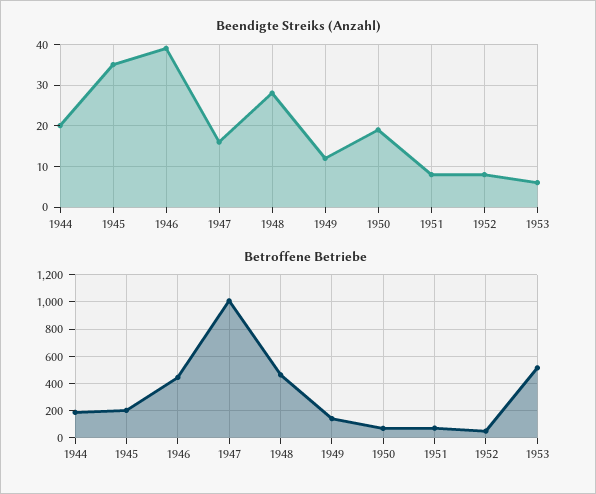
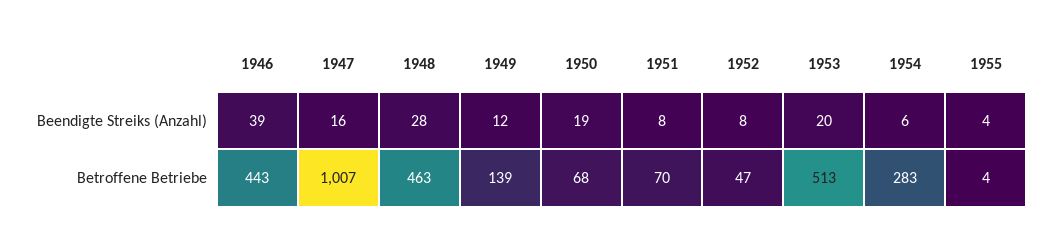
Beendigte Streiks (Anzahl), 1944: 20 -> none
Beendigte Streiks (Anzahl), 1945: 35 -> none
Beendigte Streiks (Anzahl), 1953: 5 -> 20
Betroffene Betriebe, 1944: 200 -> none
Betroffene Betriebe, 1945: 200 -> none
Beendigte Streiks (Anzahl), 1954: none -> 6
Beendigte Streiks (Anzahl), 1955: none -> 4
Betroffene Betriebe, 1954: none -> 283
Betroffene Betriebe, 1955: none -> 4

